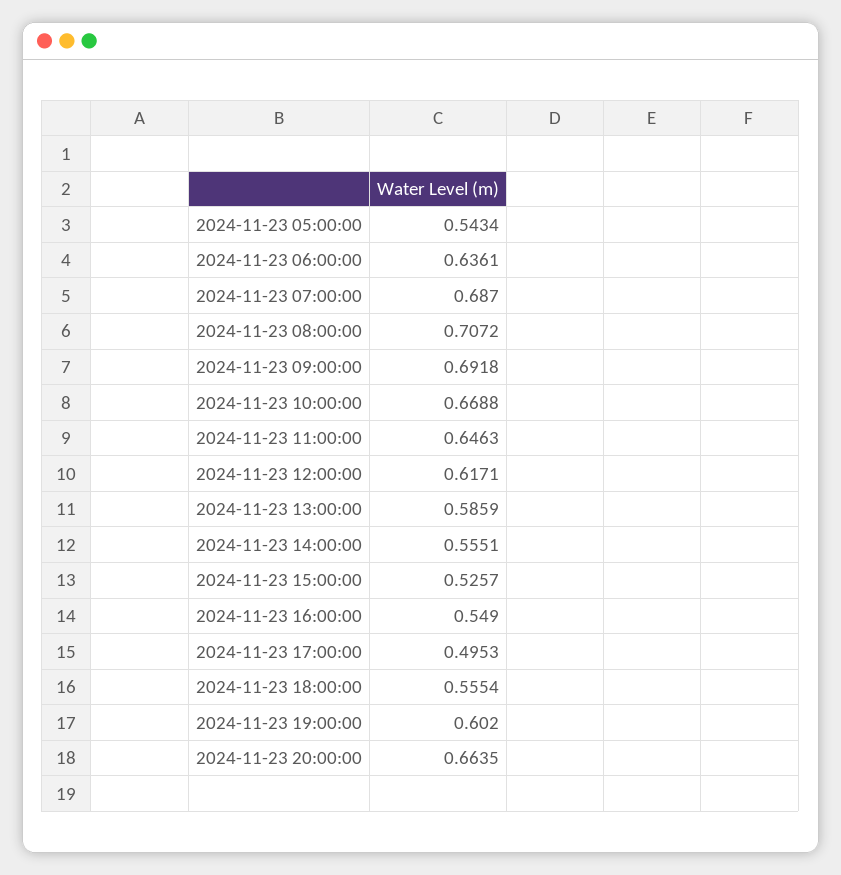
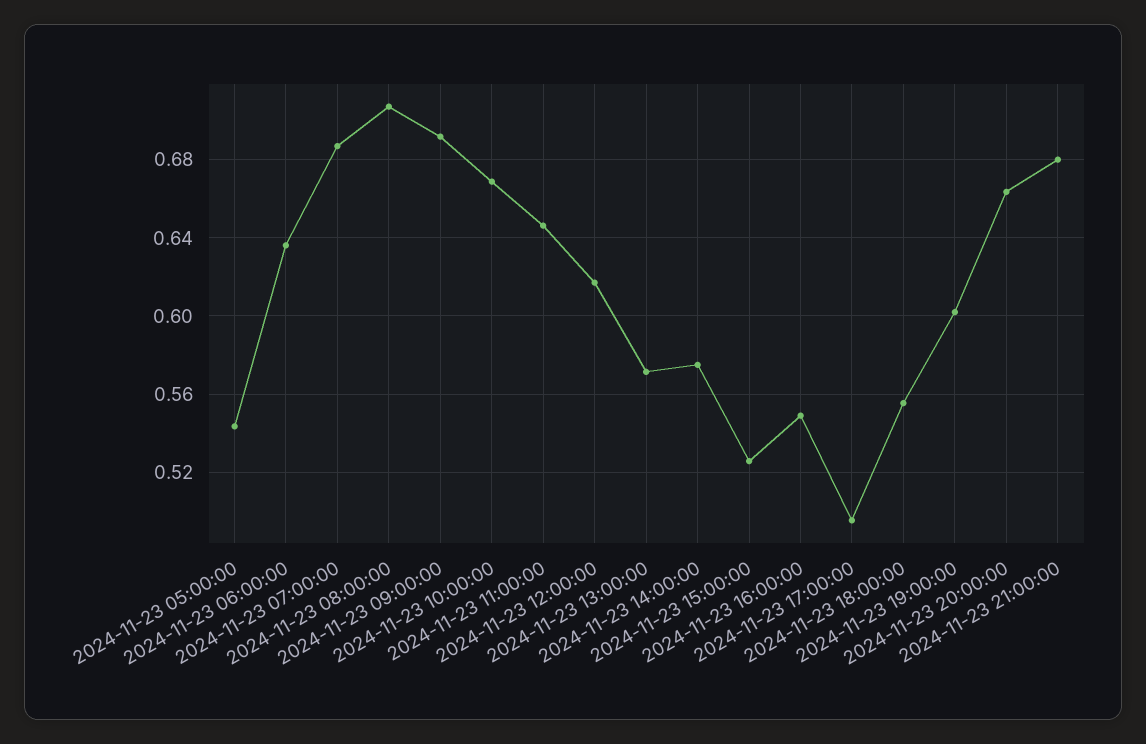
2024-11-23 13:00:00: 0.5859 -> 0.57
2024-11-23 14:00:00: 0.5551 -> 0.575
2024-11-23 21:00:00: none -> 0.68

